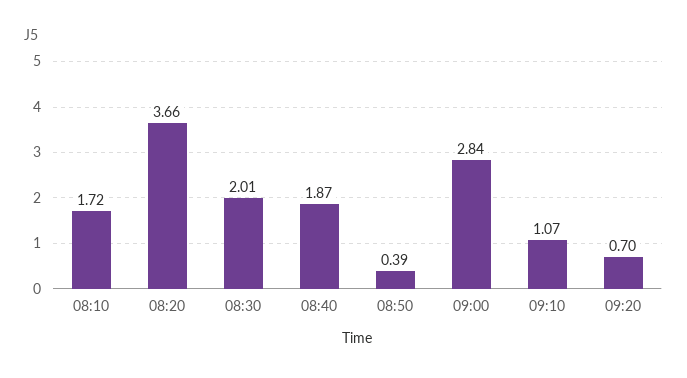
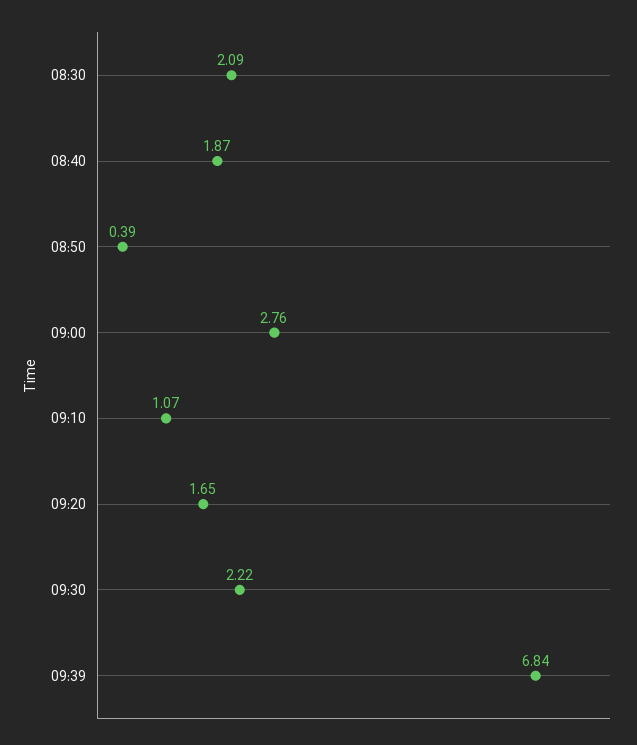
08:10: 1.72 -> none
08:20: 3.66 -> none
08:30: 2.01 -> 2.09
09:00: 2.84 -> 2.76
09:20: 0.7 -> 1.65
09:30: none -> 2.22
09:39: none -> 6.84

